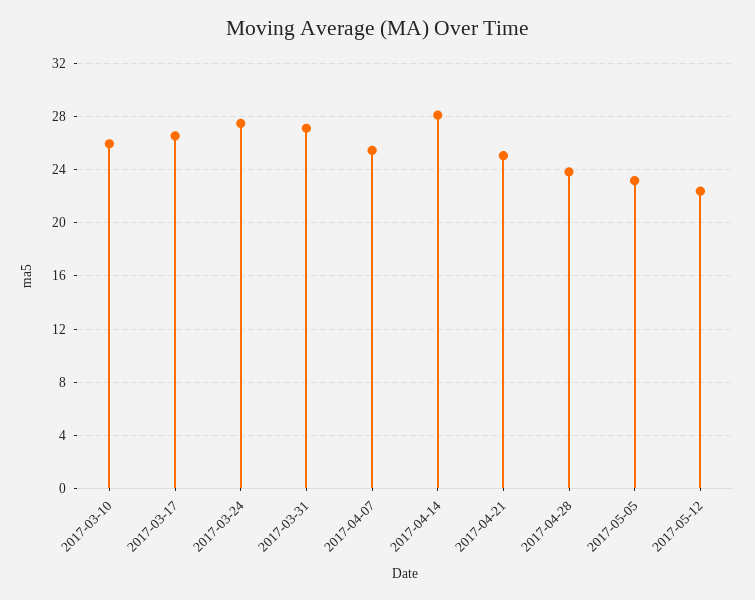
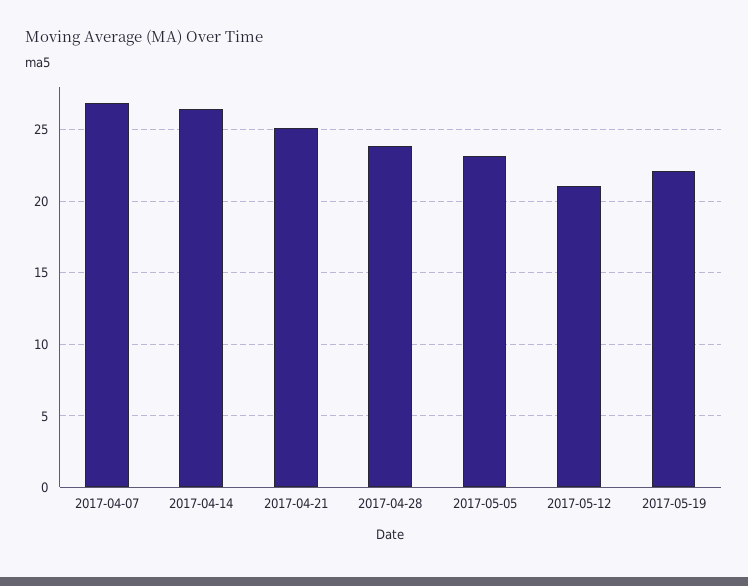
2017-03-10: 26 -> none
2017-03-17: 26.5 -> none
2017-03-24: 27.5 -> none
2017-03-31: 27 -> none
2017-04-07: 25.5 -> 27
2017-04-14: 28 -> 26.5
2017-05-12: 22.5 -> 21
2017-05-19: none -> 22

